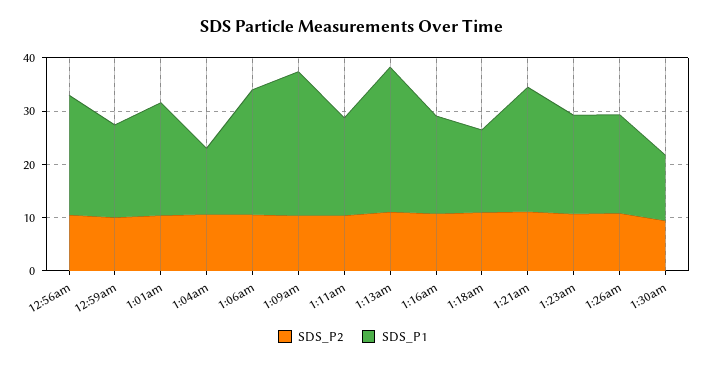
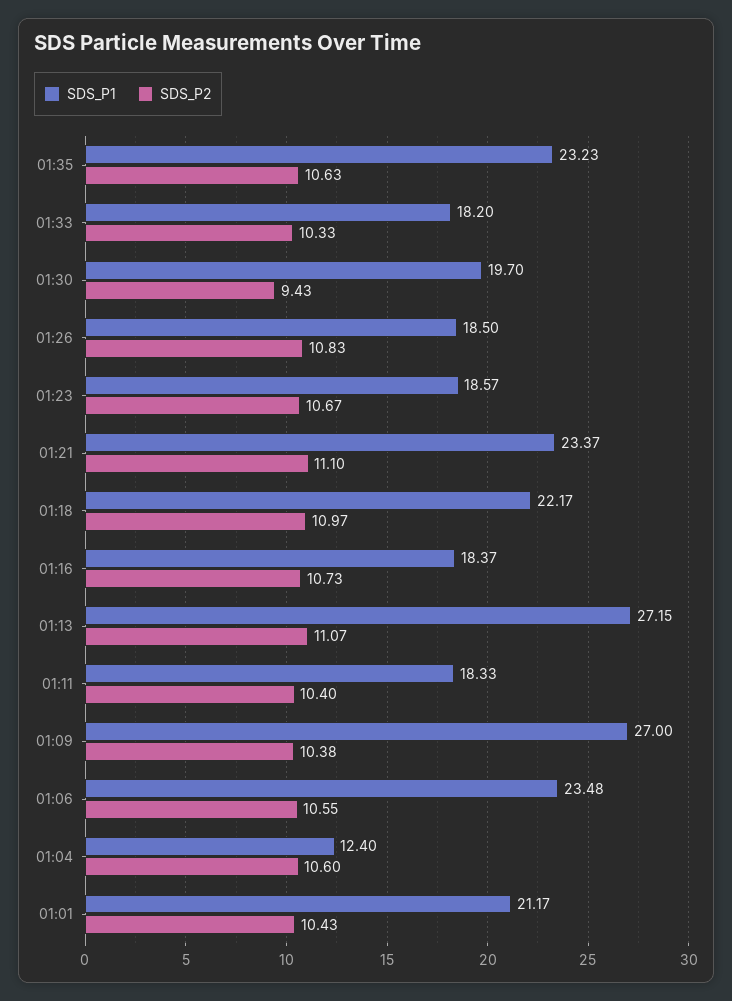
SDS_P2, 12:56am: 10 -> none
SDS_P1, 12:56am: 22 -> none
SDS_P2, 12:59am: 10 -> none
SDS_P1, 12:59am: 18 -> none
SDS_P1, 1:18am: 16 -> 22.17
SDS_P1, 1:30am: 12 -> 19.7
SDS_P1, 01:35: none -> 23.23
SDS_P2, 01:35: none -> 10.63
SDS_P1, 01:33: none -> 18.2
SDS_P2, 01:33: none -> 10.33

